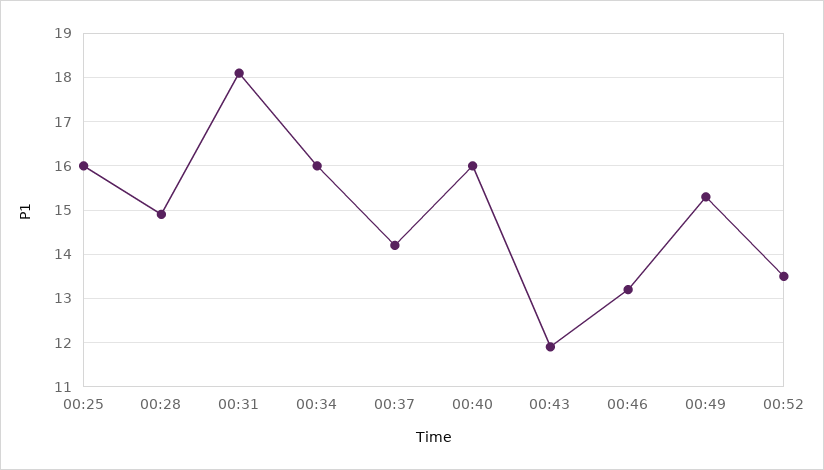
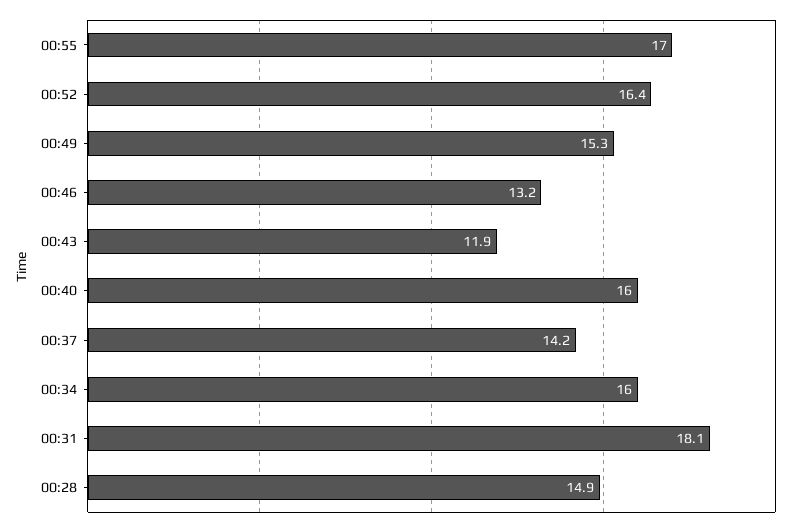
00:25: 16 -> none
00:52: 13.5 -> 16.4
00:55: none -> 17

